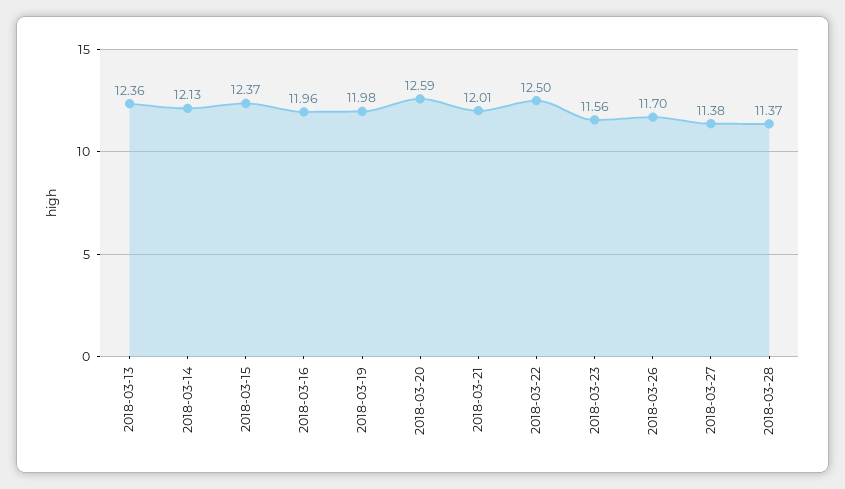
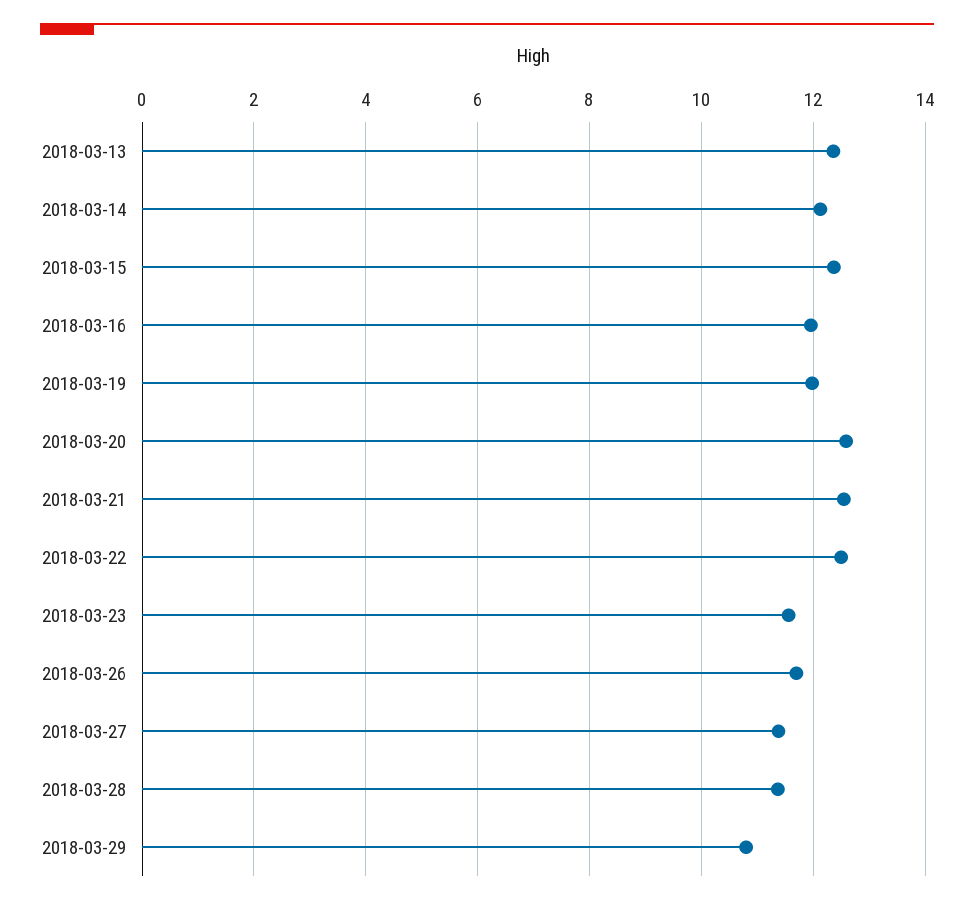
2018-03-21: 12.01 -> 12.6
2018-03-29: none -> 10.8

